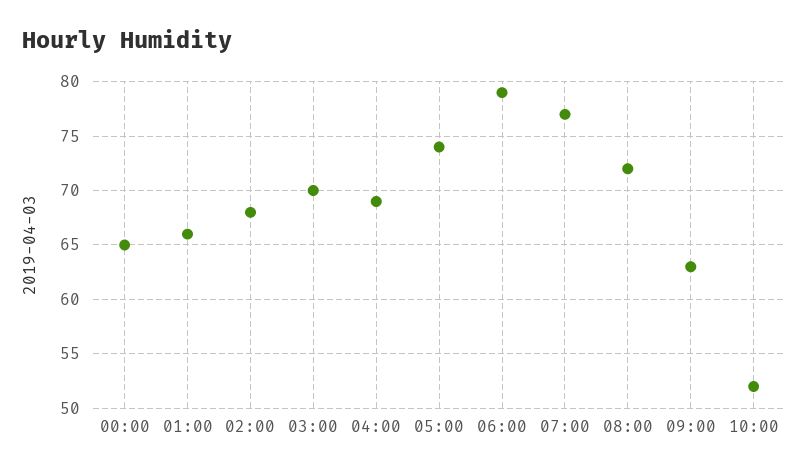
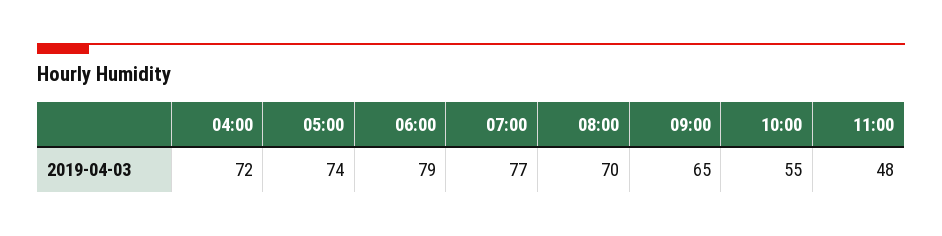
00:00: 65 -> none
01:00: 66 -> none
02:00: 68 -> none
03:00: 70 -> none
04:00: 69 -> 72
08:00: 72 -> 70
09:00: 63 -> 65
10:00: 52 -> 55
11:00: none -> 48

